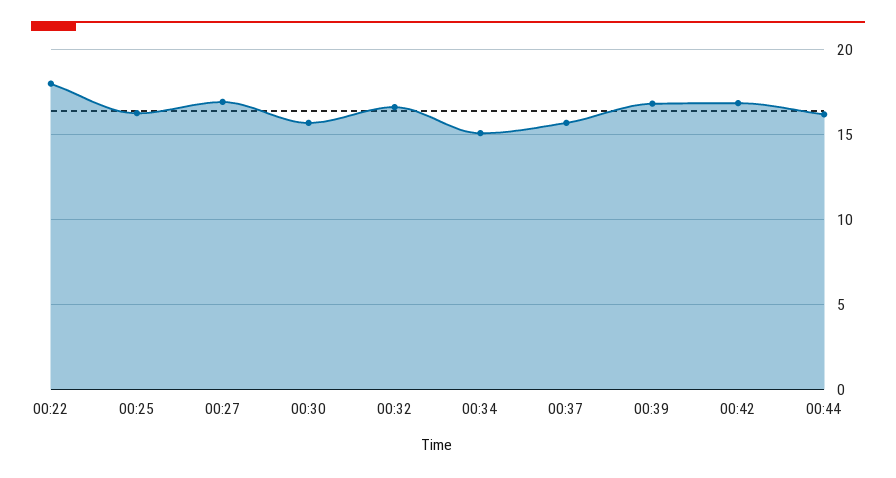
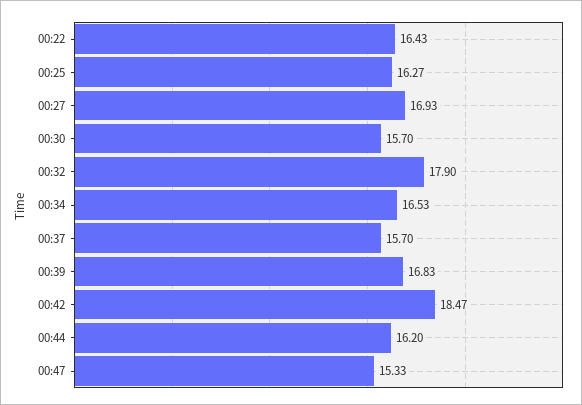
00:22: 18 -> 16.43
00:32: 16.5 -> 17.9
00:34: 15 -> 16.53
00:42: 17 -> 18.47
00:47: none -> 15.33

